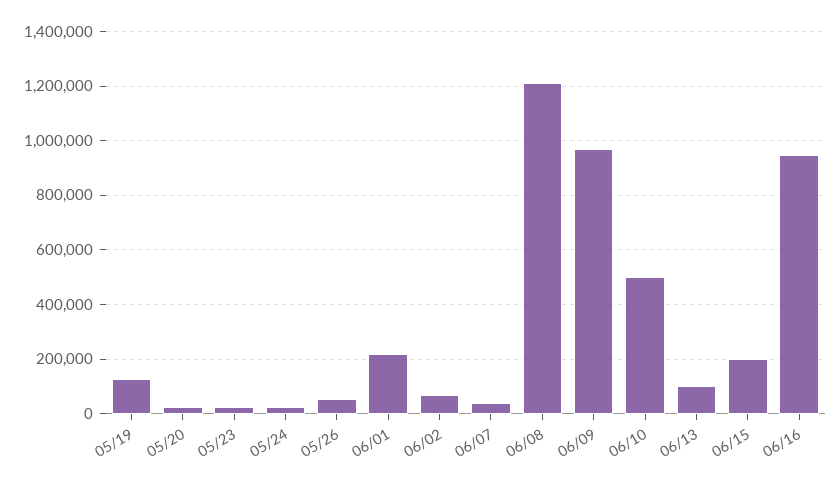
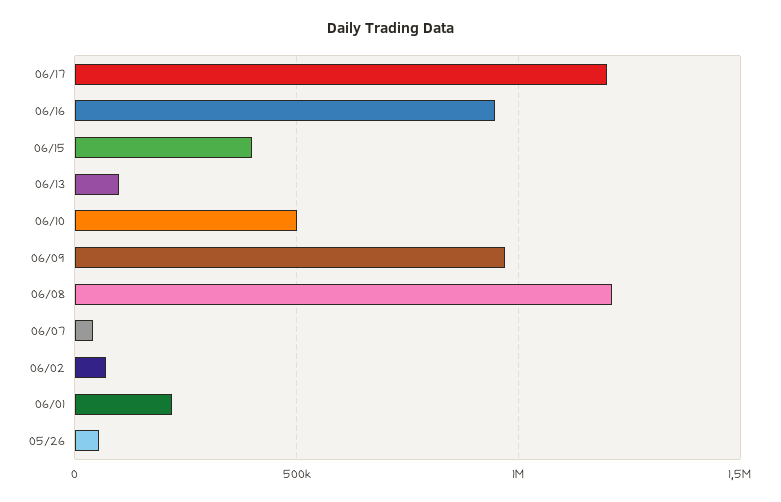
05/19: 125000 -> none
05/20: 25000 -> none
05/23: 25000 -> none
05/24: 25000 -> none
06/15: 200000 -> 400000
06/17: none -> 1200000

